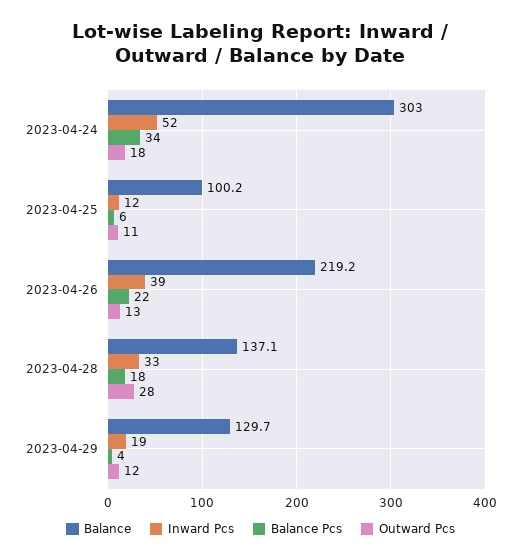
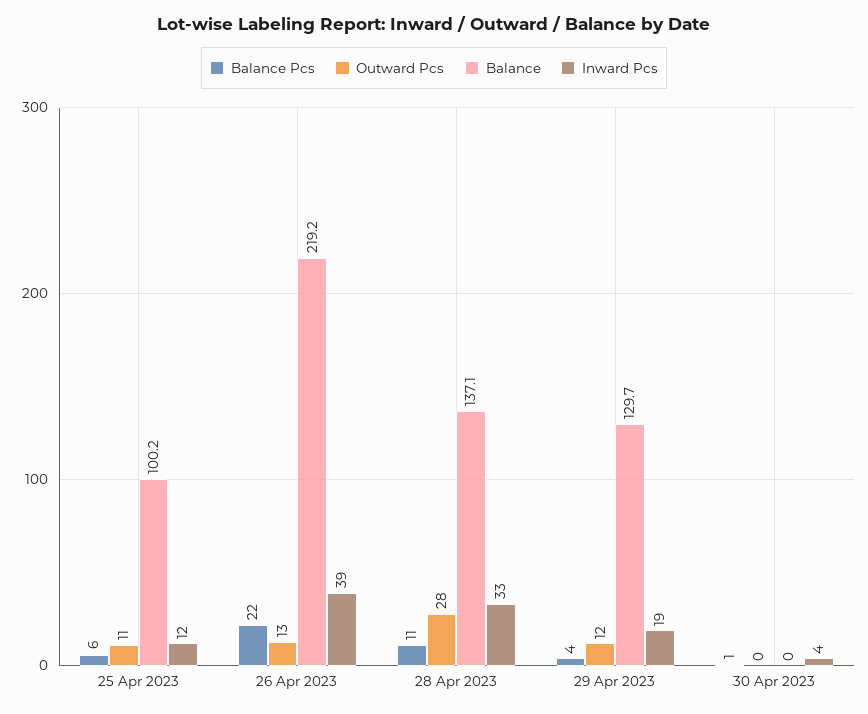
Balance, 2023-04-24: 303 -> none
Inward Pcs, 2023-04-24: 52 -> none
Balance Pcs, 2023-04-24: 34 -> none
Outward Pcs, 2023-04-24: 18 -> none
Balance Pcs, 2023-04-28: 18 -> 11
Balance Pcs, 30 Apr 2023: none -> 1
Outward Pcs, 30 Apr 2023: none -> 0
Balance, 30 Apr 2023: none -> 0
Inward Pcs, 30 Apr 2023: none -> 4

